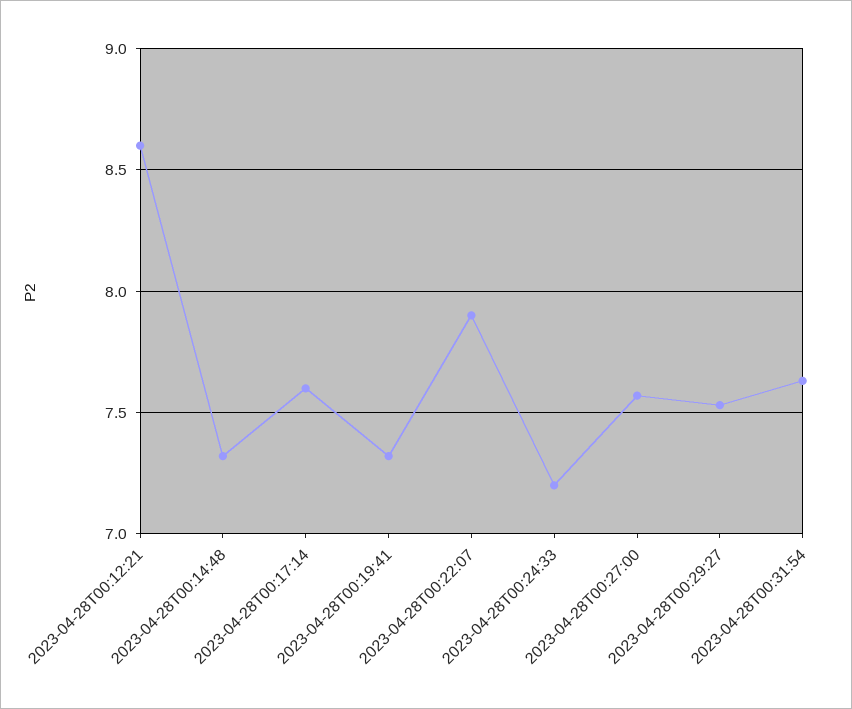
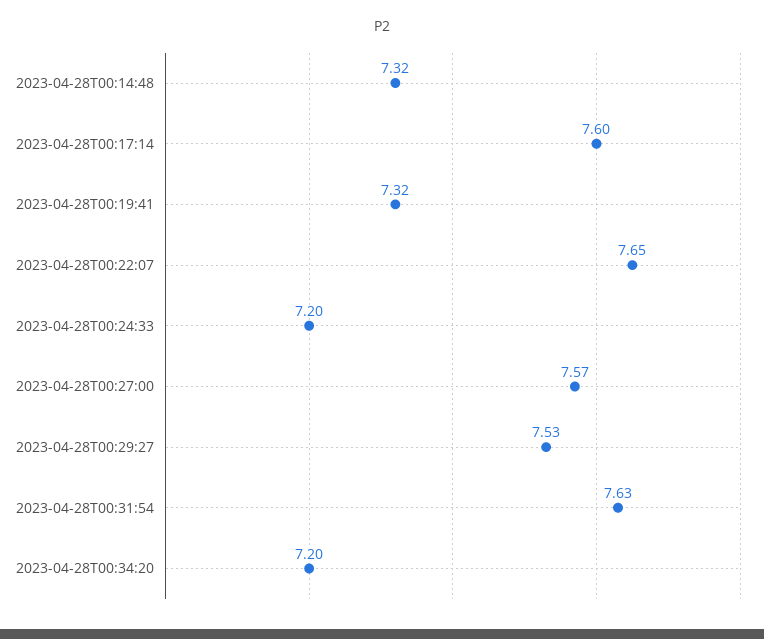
2023-04-28T00:12:21: 8.6 -> none
2023-04-28T00:22:07: 7.9 -> 7.65
2023-04-28T00:34:20: none -> 7.2

